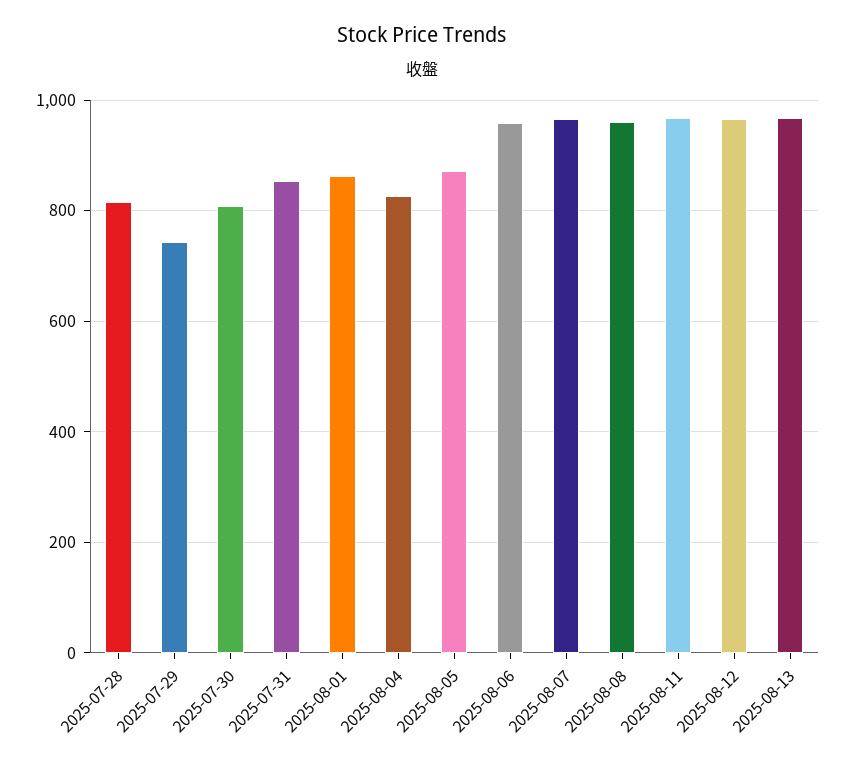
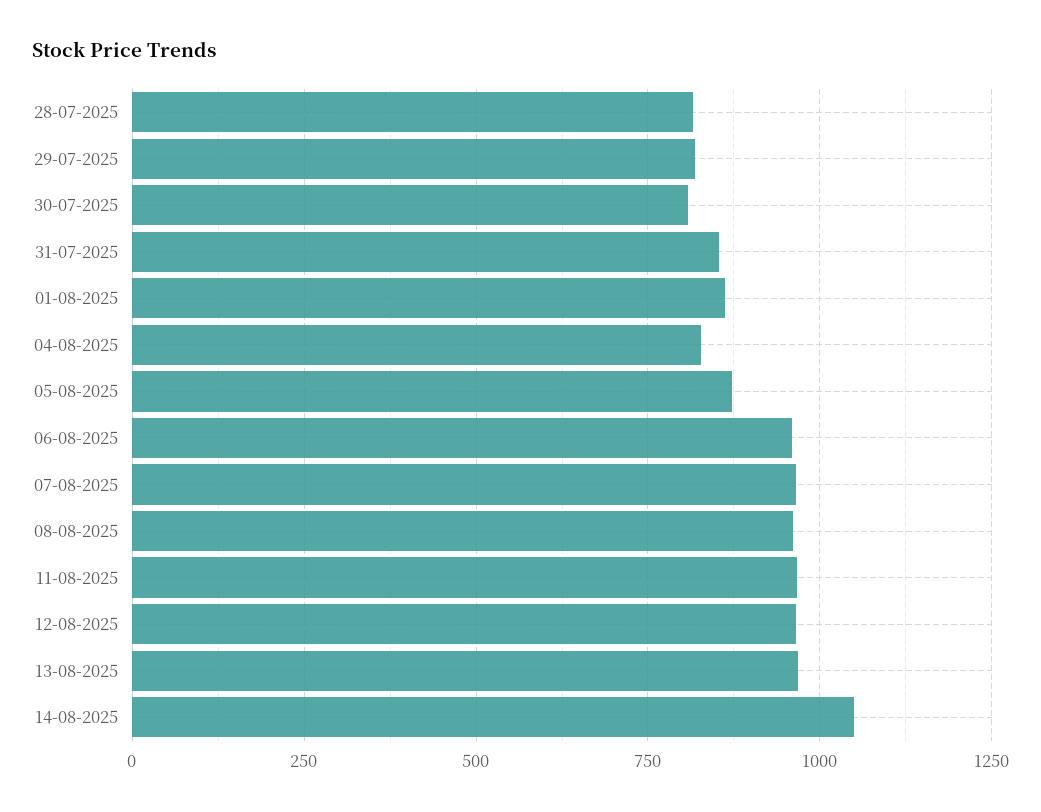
2025-07-29: 740 -> 825
14-08-2025: none -> 1050

